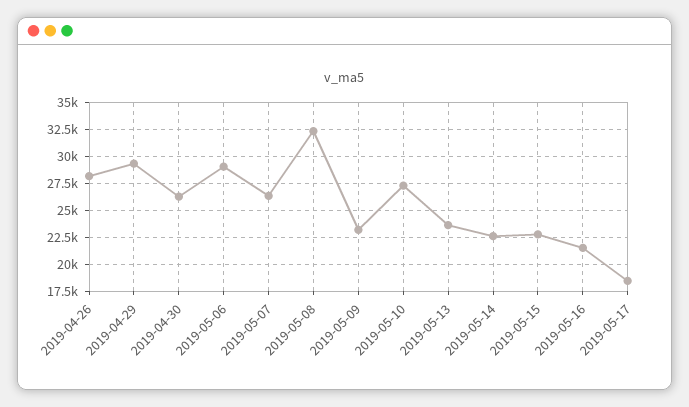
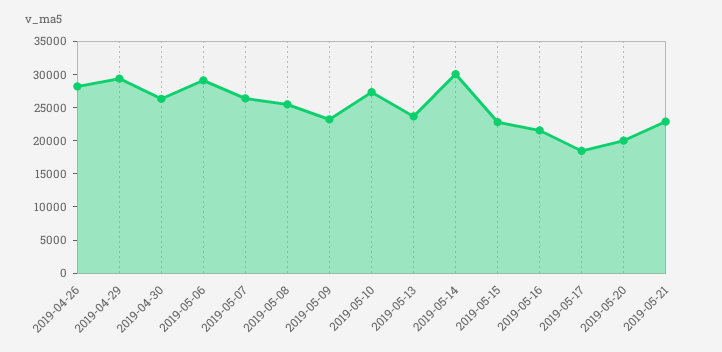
2019-05-08: 32500 -> 25000
2019-05-14: 22500 -> 30000
2019-05-20: none -> 20000
2019-05-21: none -> 22500

